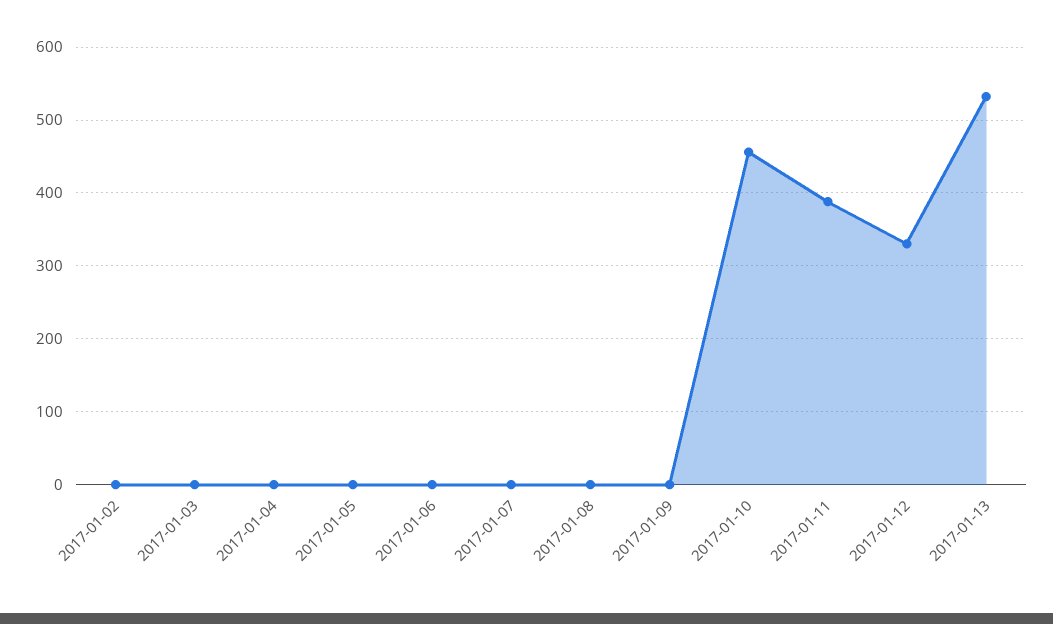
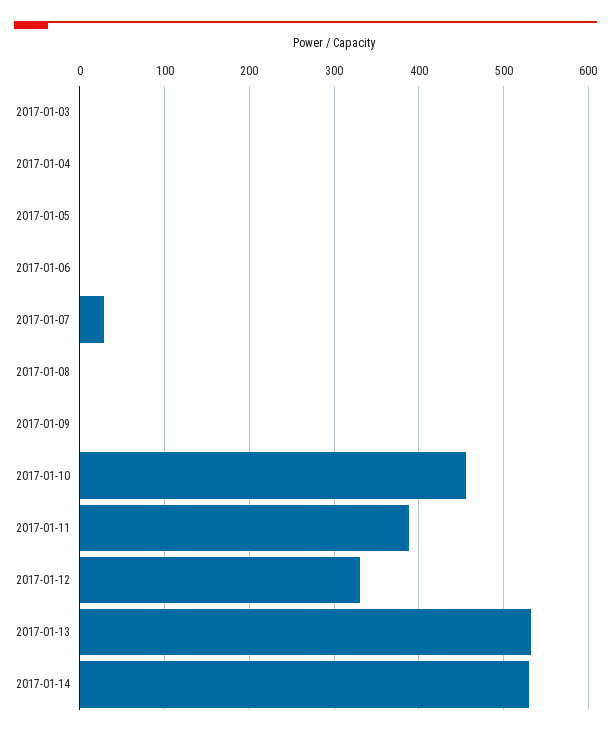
2017-01-02: 0 -> none
2017-01-07: 0 -> 30
2017-01-14: none -> 530

